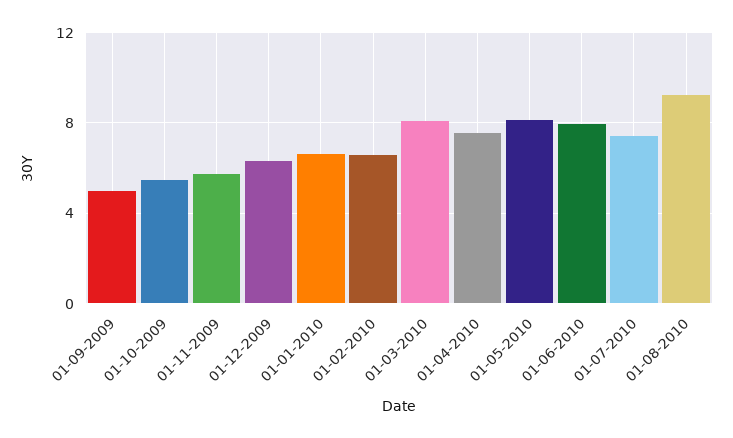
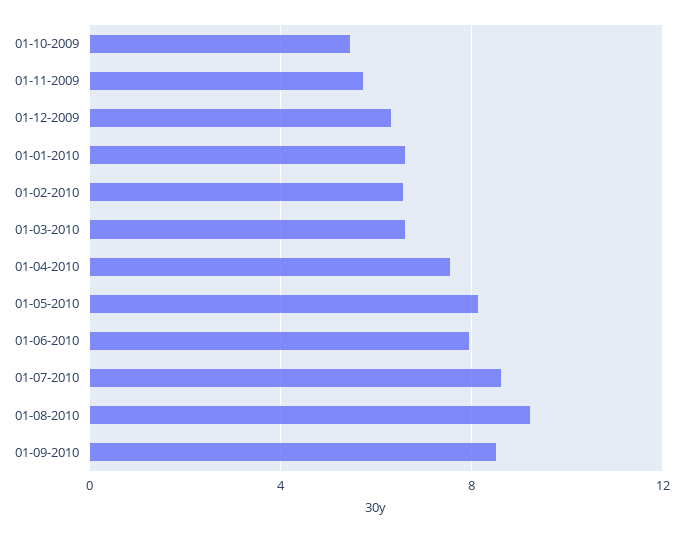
01-09-2009: 5 -> none
01-03-2010: 8 -> 6.5
01-07-2010: 7.5 -> 8.5
01-09-2010: none -> 8.5

